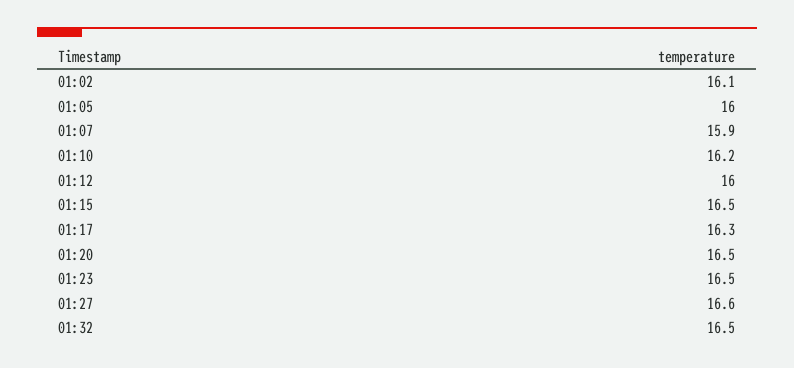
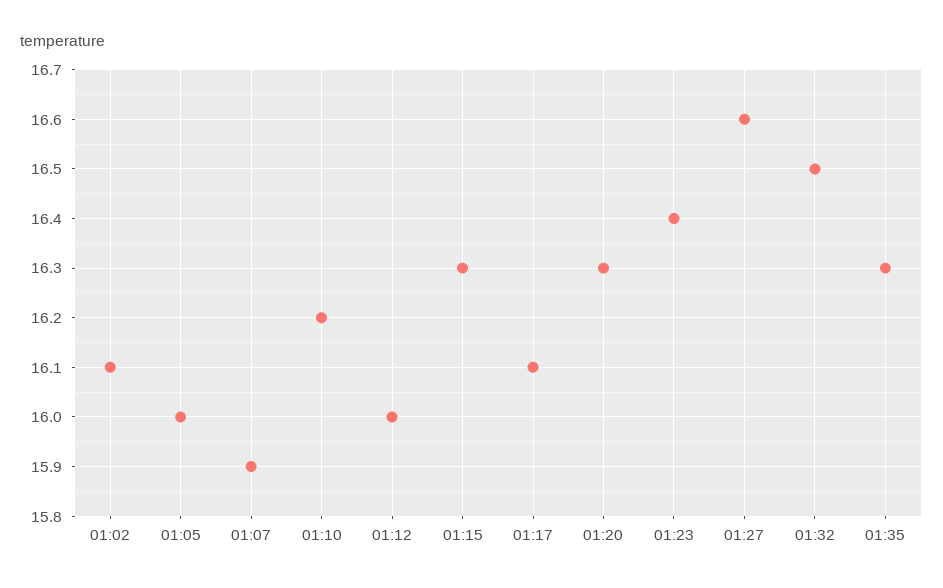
01:15: 16.5 -> 16.3
01:17: 16.3 -> 16.1
01:20: 16.5 -> 16.3
01:23: 16.5 -> 16.4
01:35: none -> 16.3

